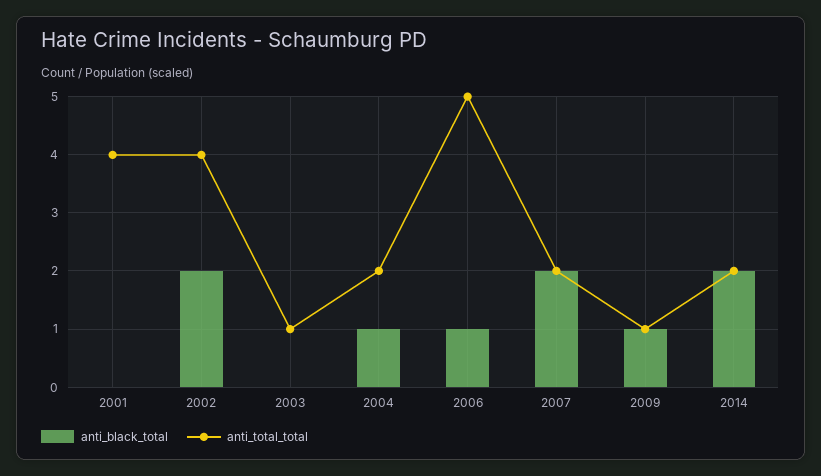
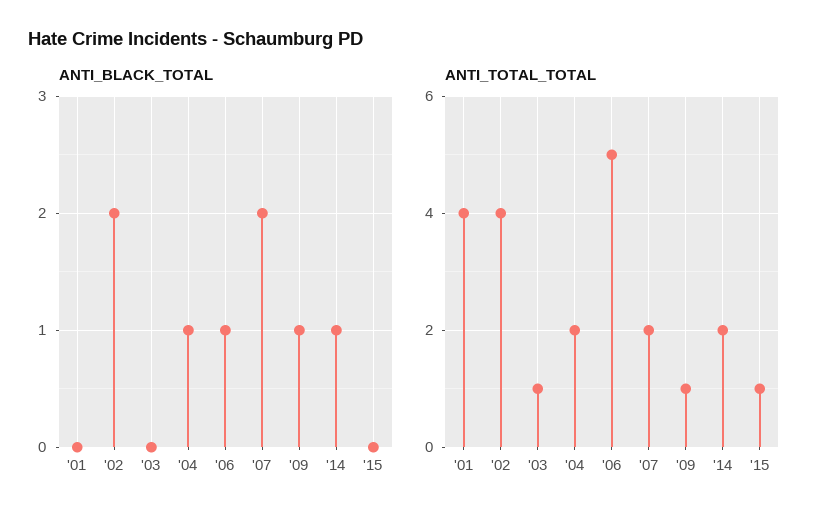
anti_black_total, 2014: 2 -> 1
anti_black_total, '15: none -> 0
anti_total_total, '15: none -> 1

